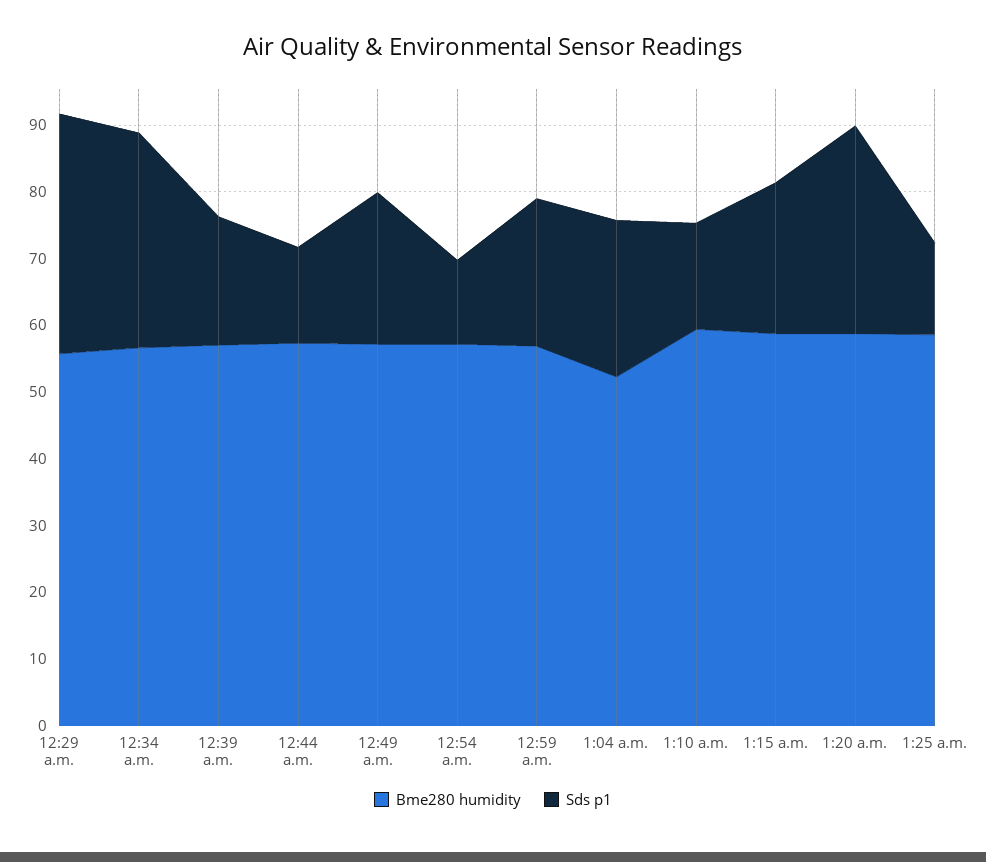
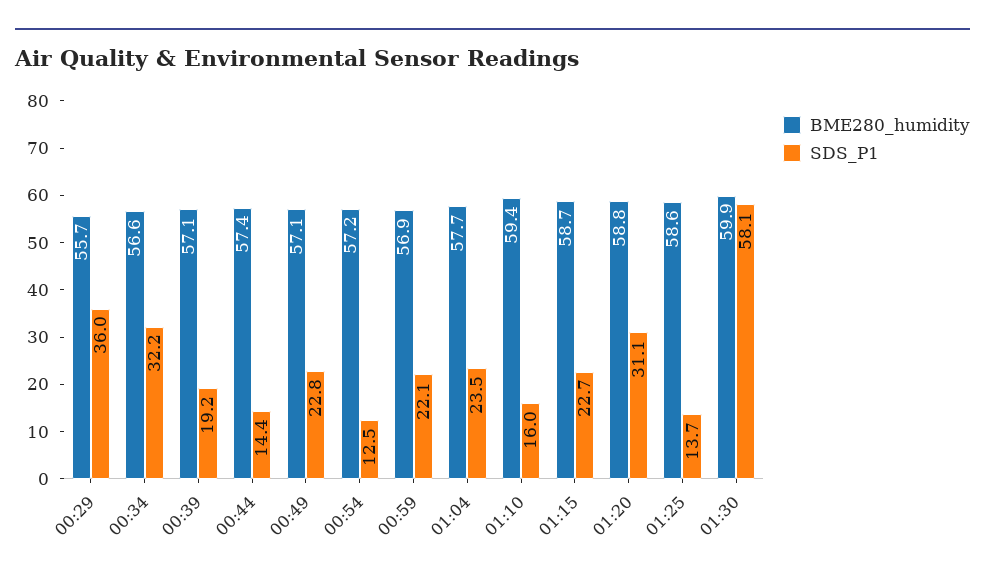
Bme280 humidity, 1:04 a.m.: 52 -> 57.7
Bme280 humidity, 01:30: none -> 59.9
Sds p1, 01:30: none -> 58.1

